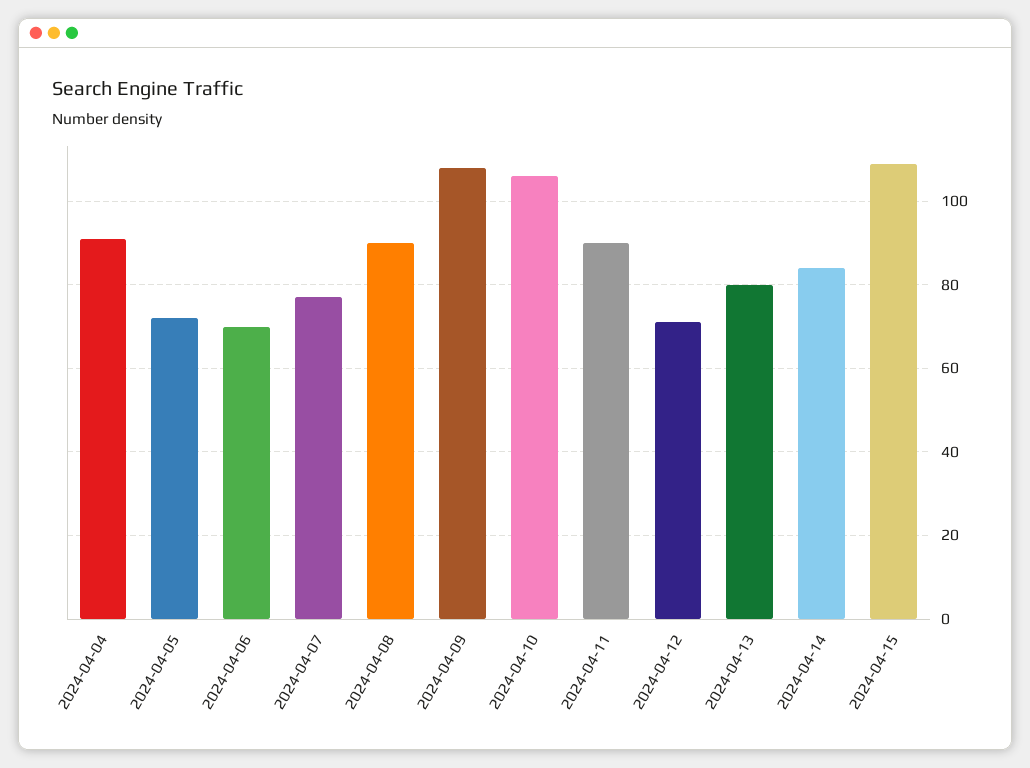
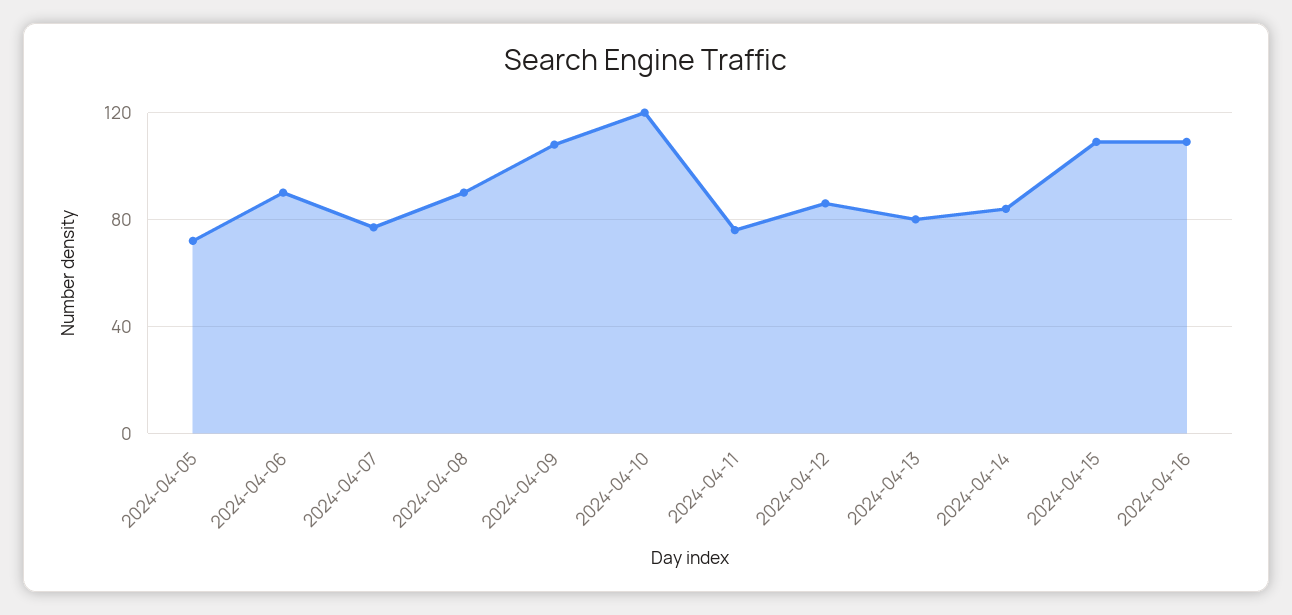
2024-04-04: 90 -> none
2024-04-06: 70 -> 90
2024-04-10: 105 -> 120
2024-04-11: 90 -> 75
2024-04-12: 70 -> 85
2024-04-16: none -> 110

